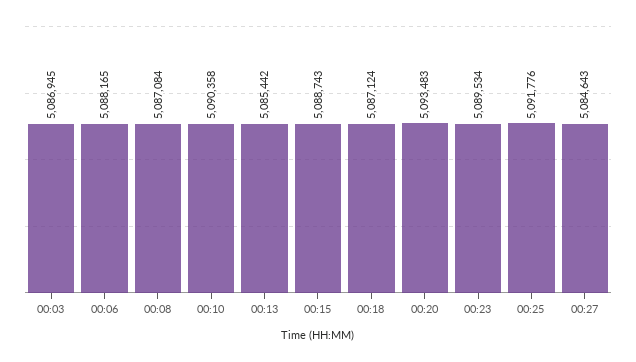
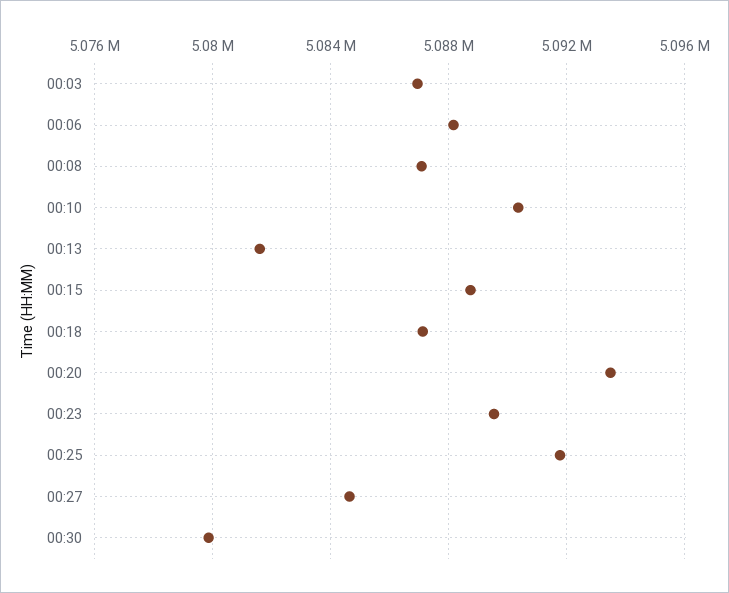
00:13: 5085442 -> 5081500
00:30: none -> 5080000

